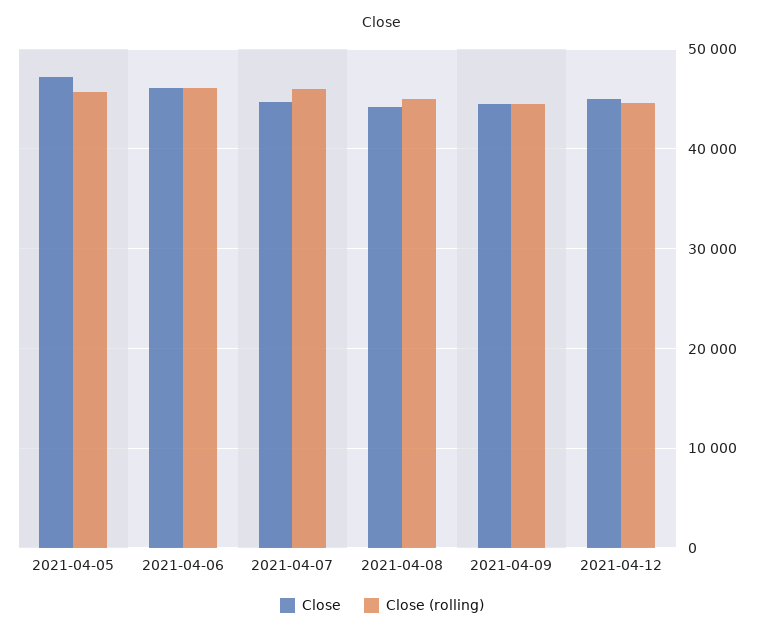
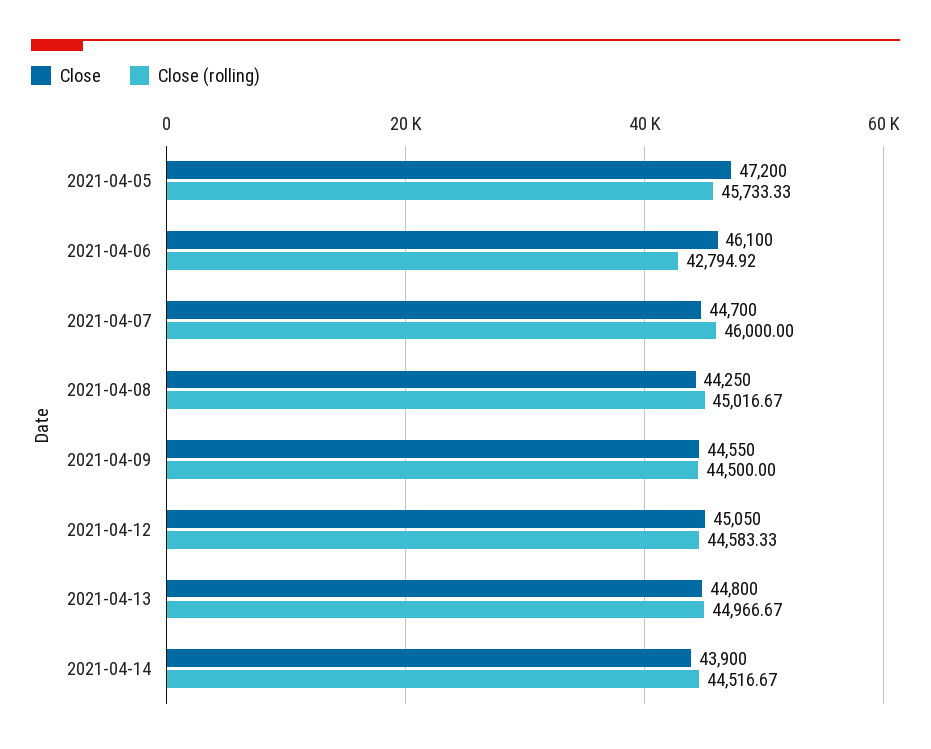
Close (rolling), 2021-04-06: 46000 -> 42794.92
Close, 2021-04-13: none -> 44800
Close (rolling), 2021-04-13: none -> 44966.67
Close, 2021-04-14: none -> 43900
Close (rolling), 2021-04-14: none -> 44516.67

